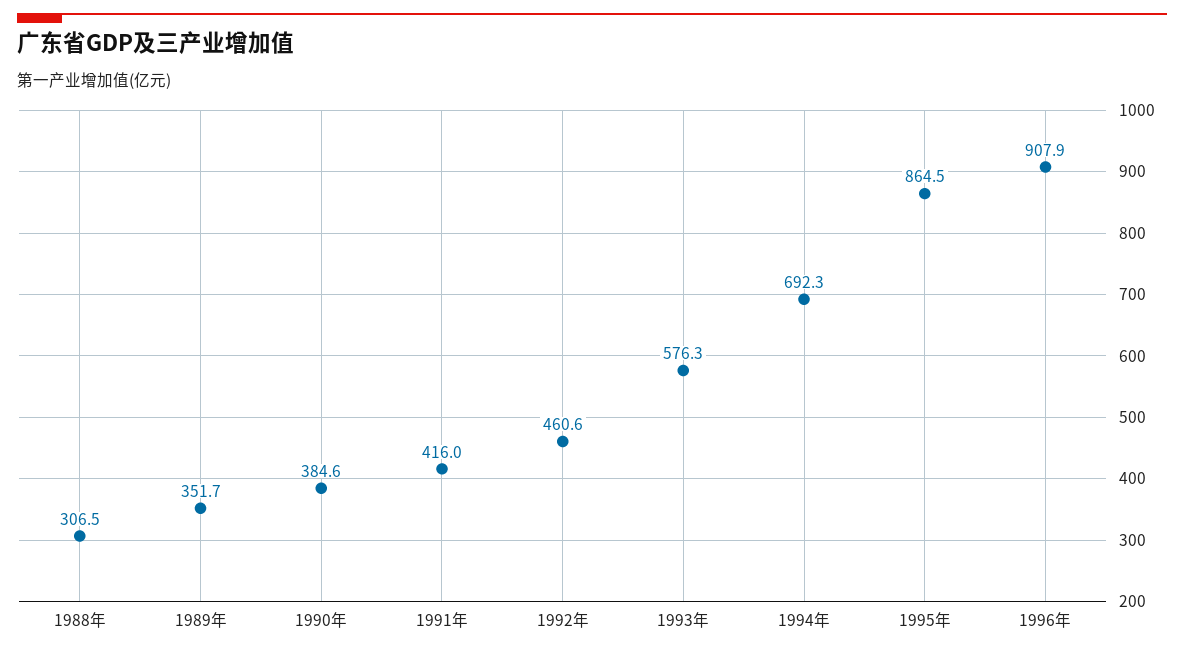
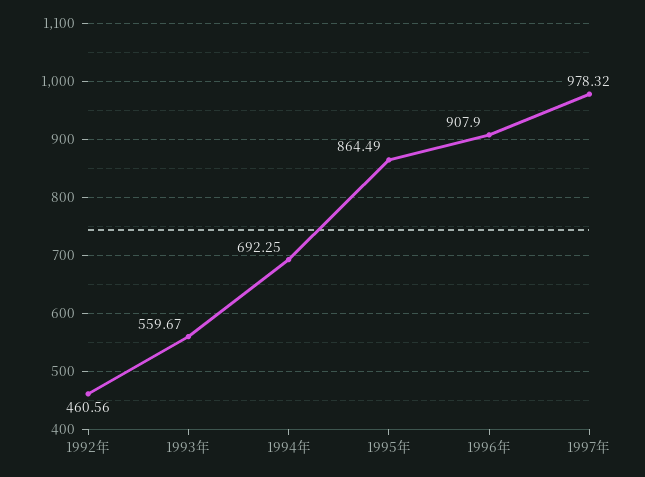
1988年: 306.5 -> none
1989年: 351.7 -> none
1990年: 384.6 -> none
1991年: 416 -> none
1993年: 576.3 -> 559.67
1997年: none -> 978.32

